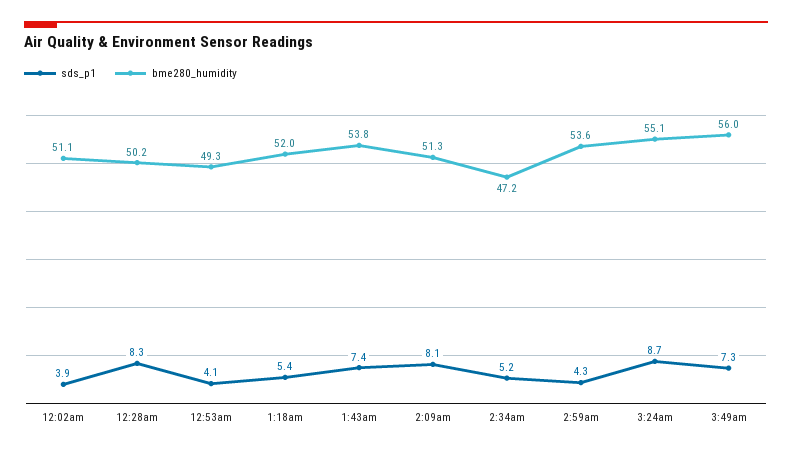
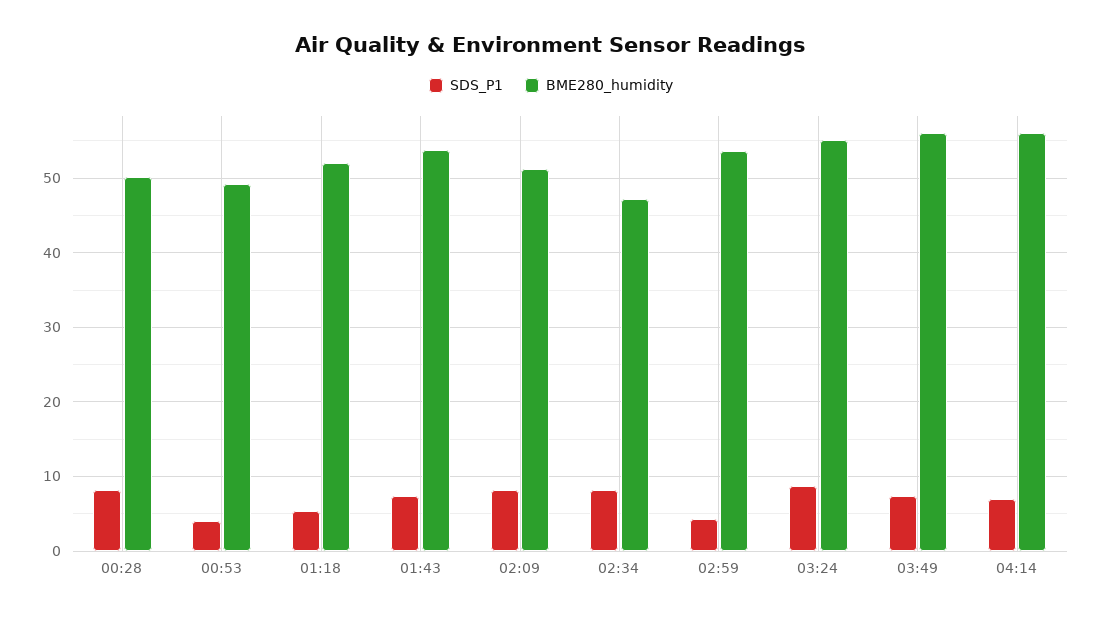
sds_p1, 12:02am: 3.9 -> none
bme280_humidity, 12:02am: 51.1 -> none
sds_p1, 2:34am: 5.2 -> 8
sds_p1, 04:14: none -> 7
bme280_humidity, 04:14: none -> 56

